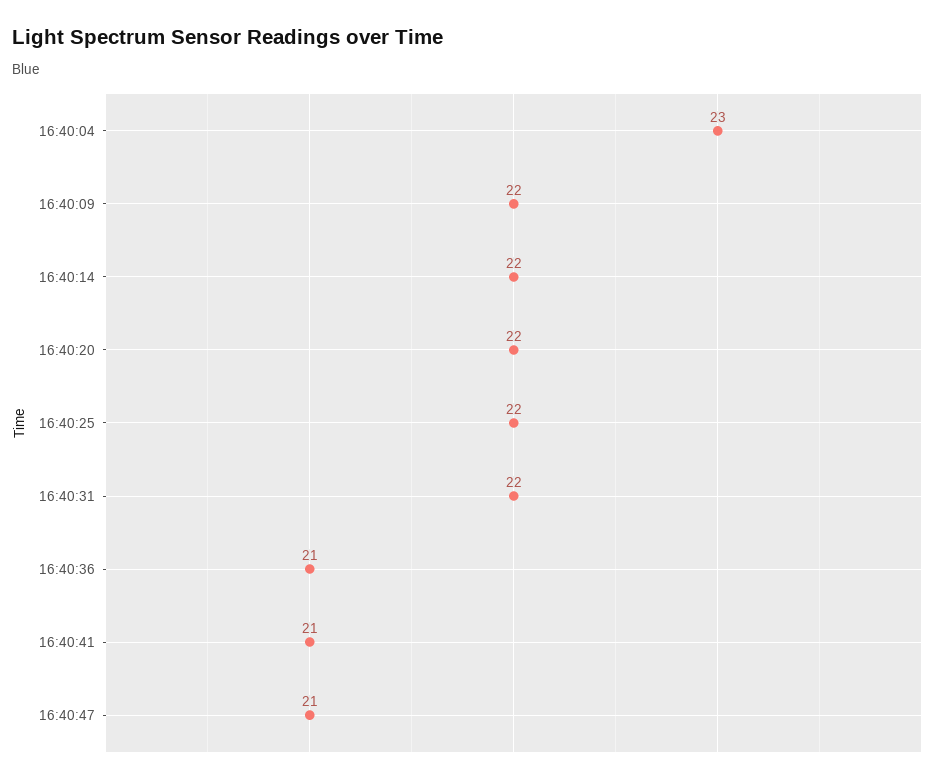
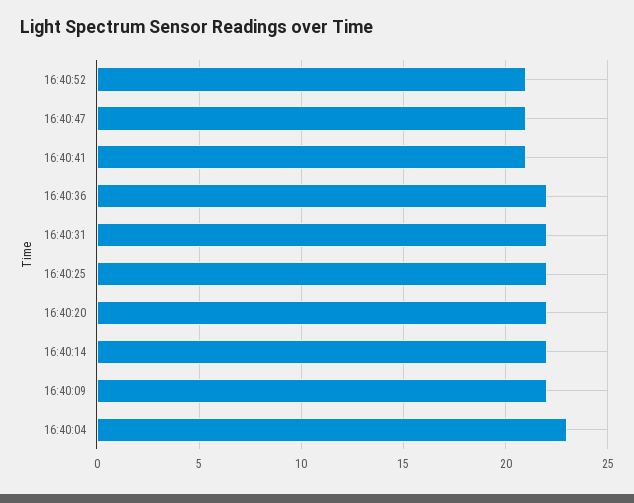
16:40:36: 21 -> 22
16:40:52: none -> 21

